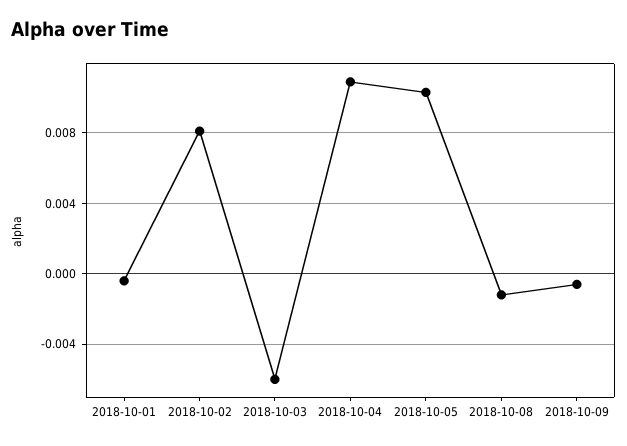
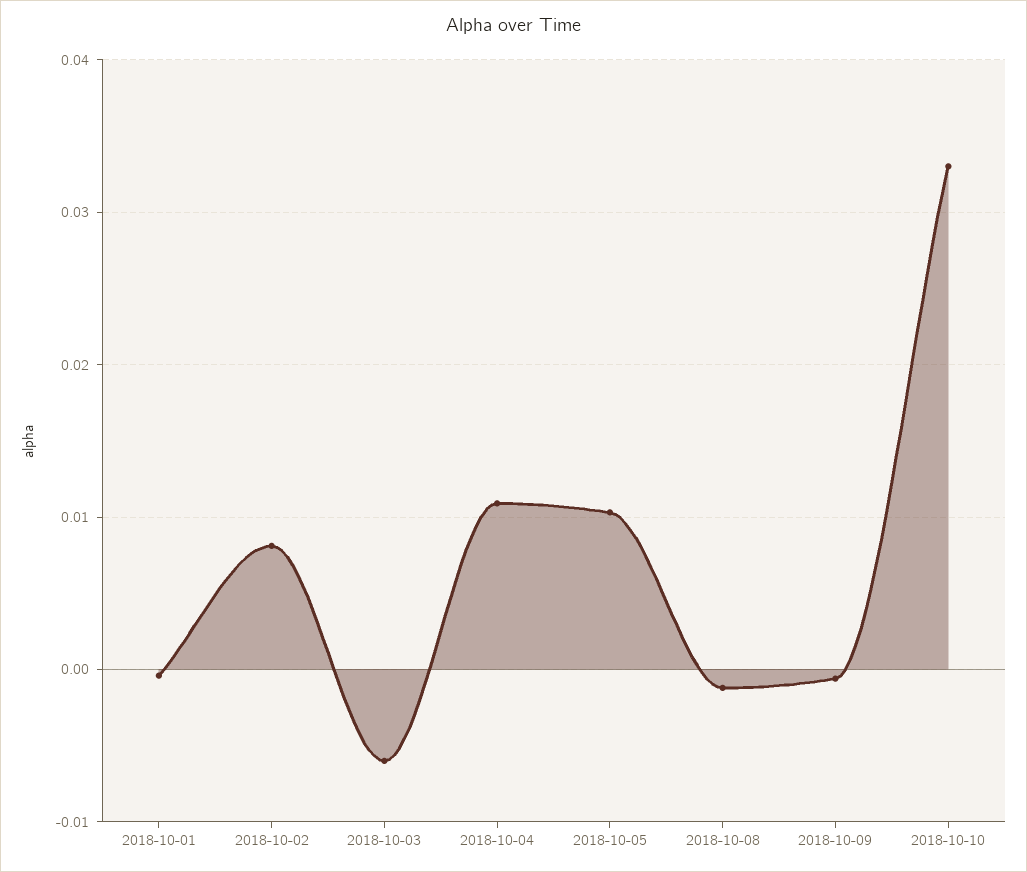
2018-10-10: none -> 0.033

